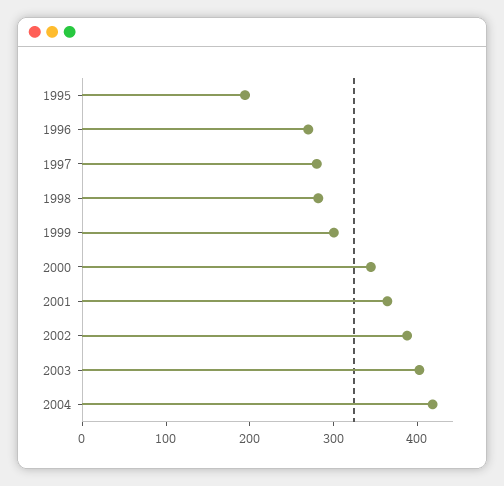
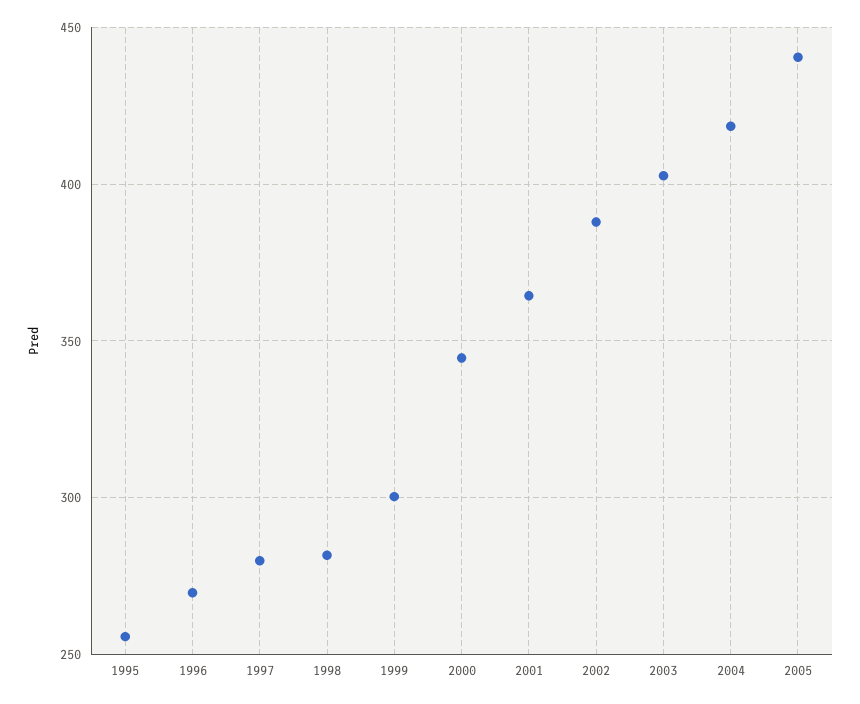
1995: 200 -> 255
2005: none -> 440

